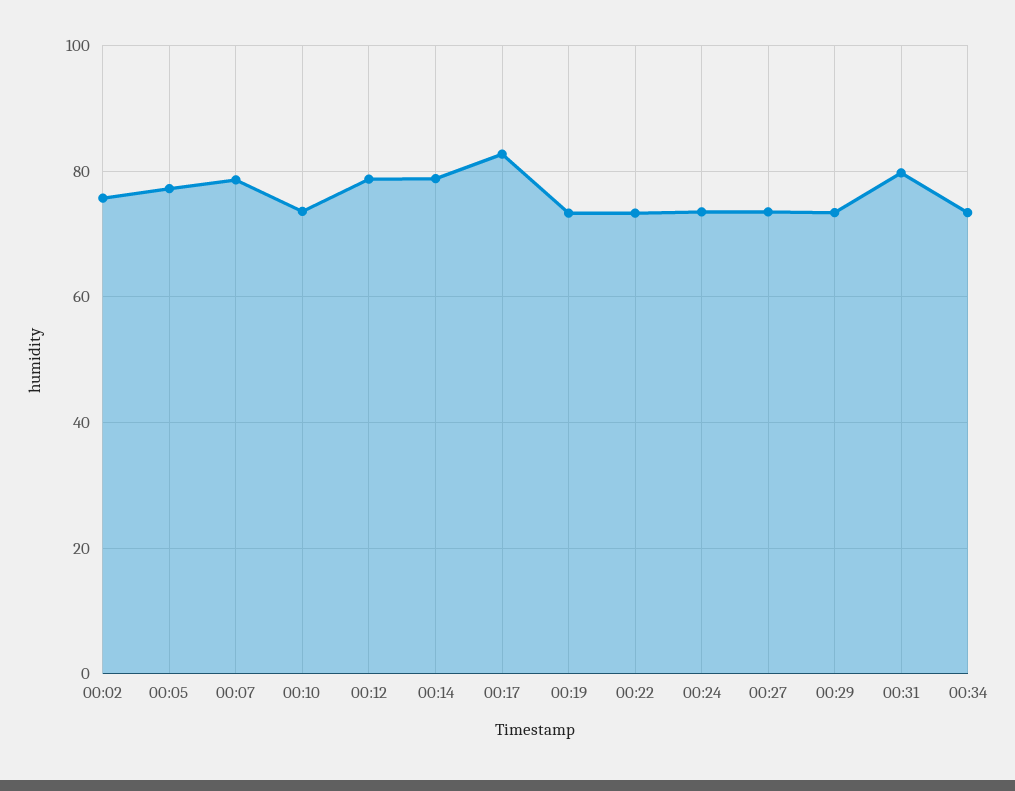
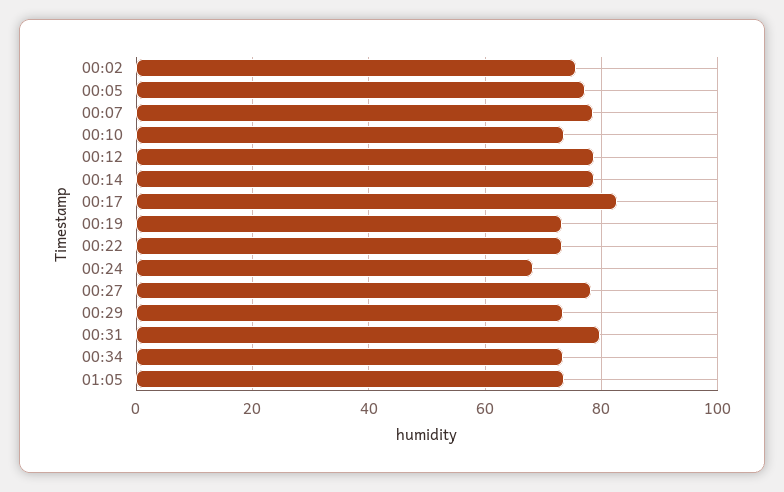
00:24: 74 -> 68
00:27: 74 -> 78
01:05: none -> 74

